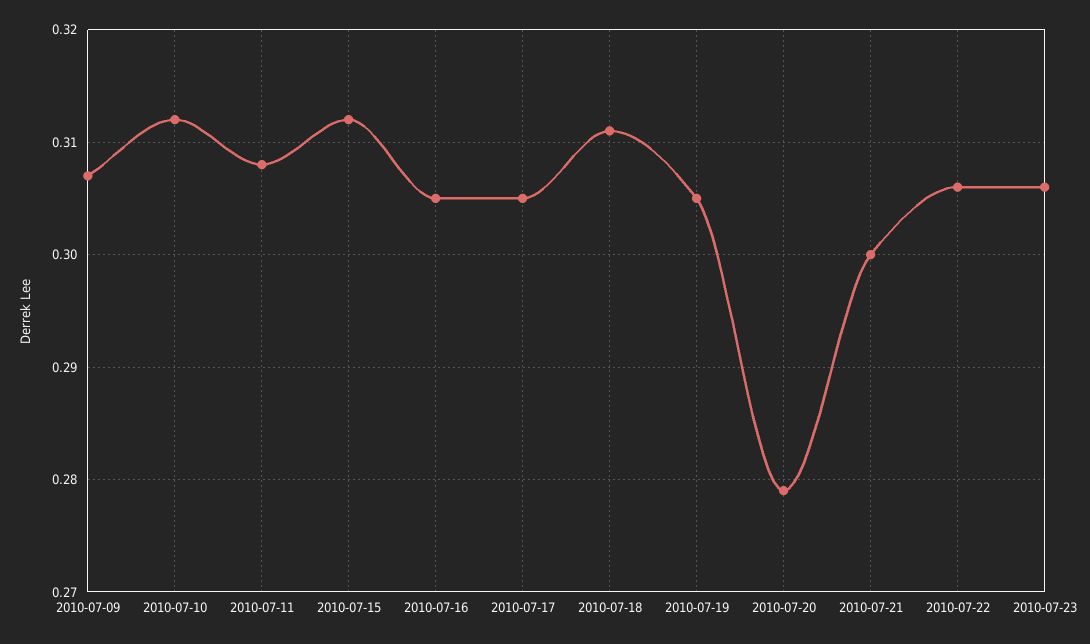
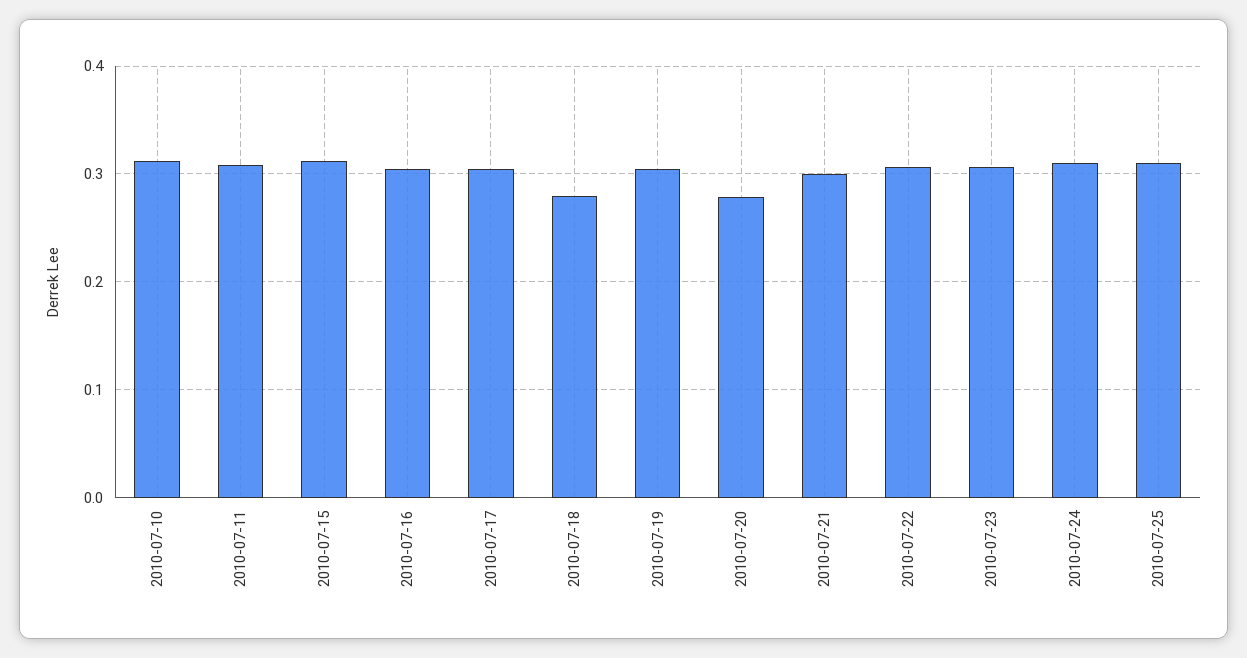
2010-07-09: 0.307 -> none
2010-07-18: 0.311 -> 0.28
2010-07-24: none -> 0.31
2010-07-25: none -> 0.31

